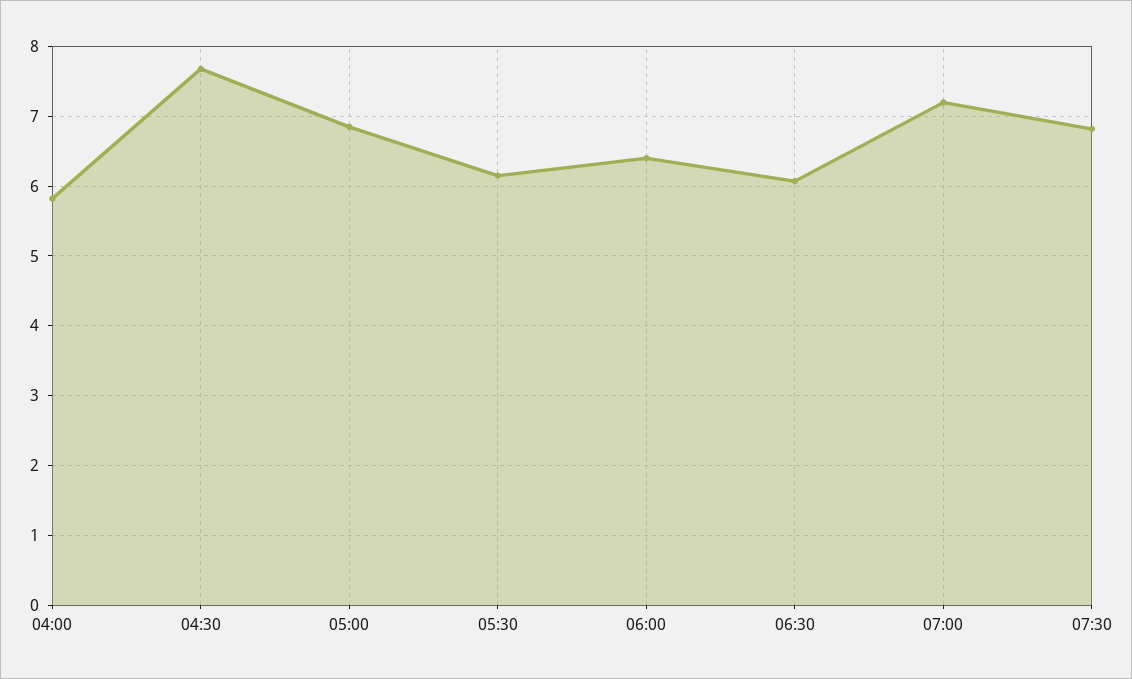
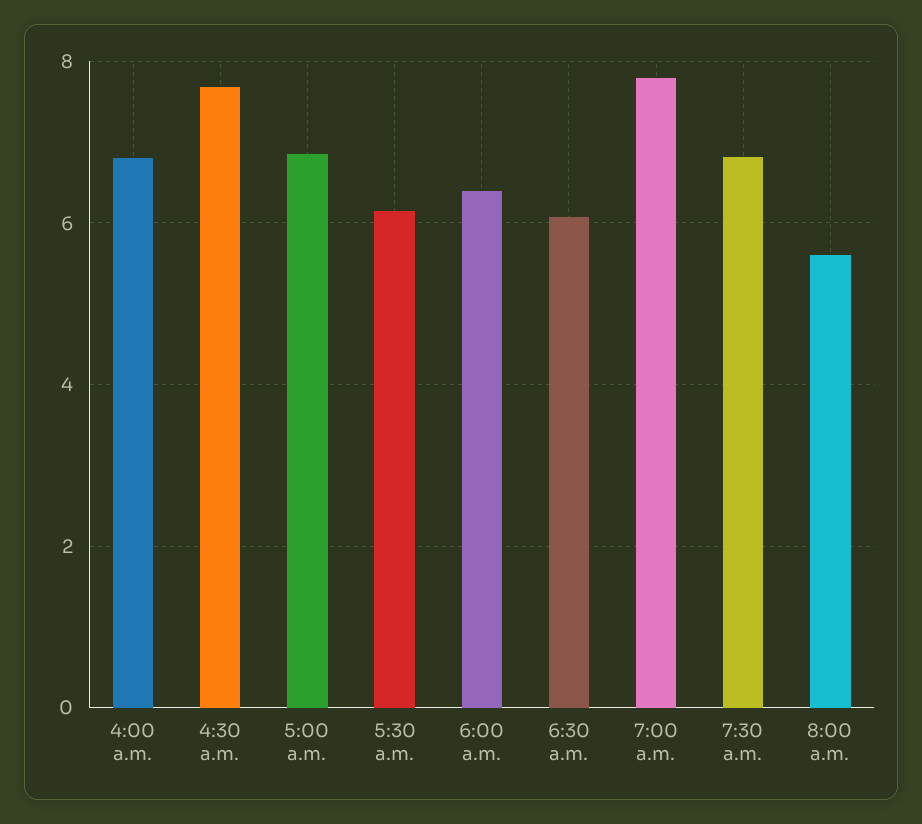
04:00: 5.8 -> 6.8
07:00: 7.2 -> 7.8
8:00 a.m.: none -> 5.6

